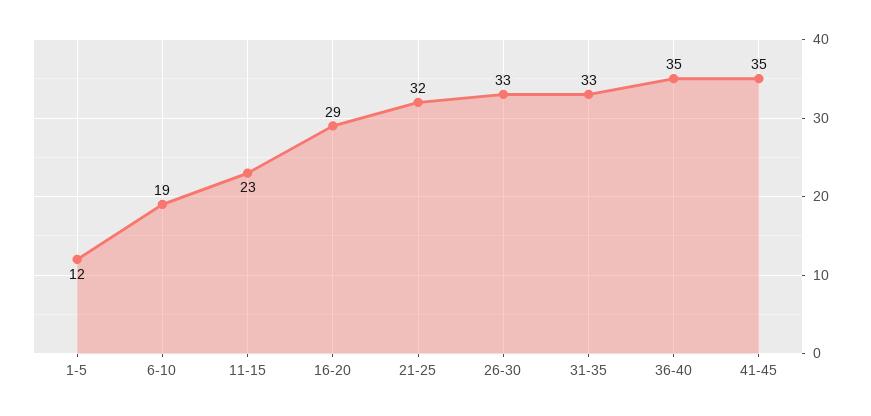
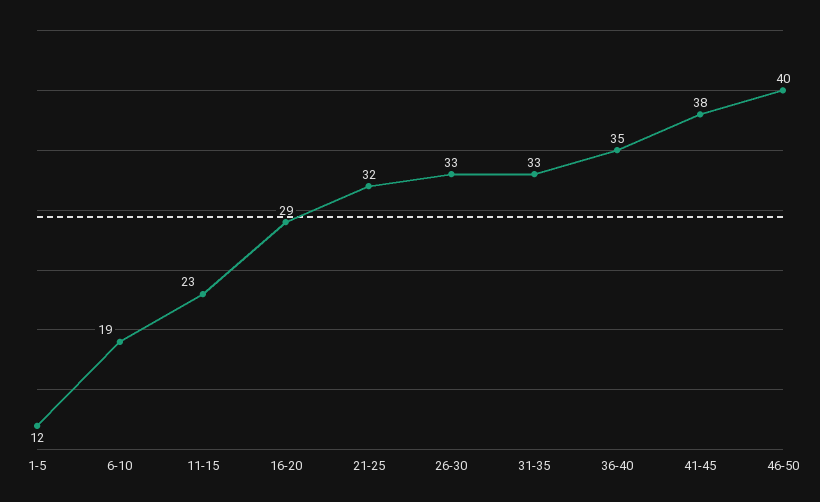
41-45: 35 -> 38
46-50: none -> 40

